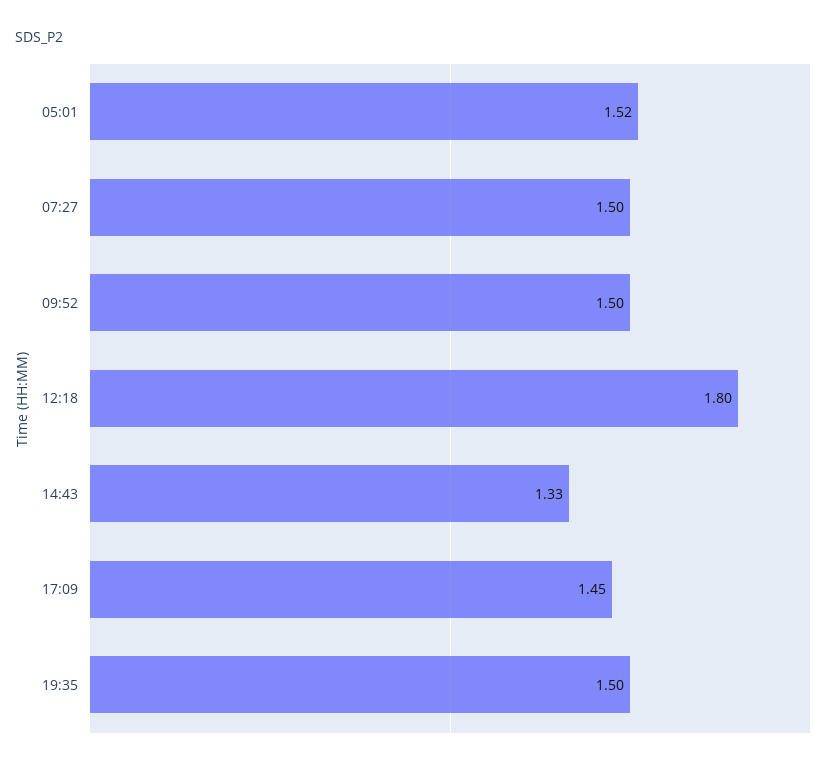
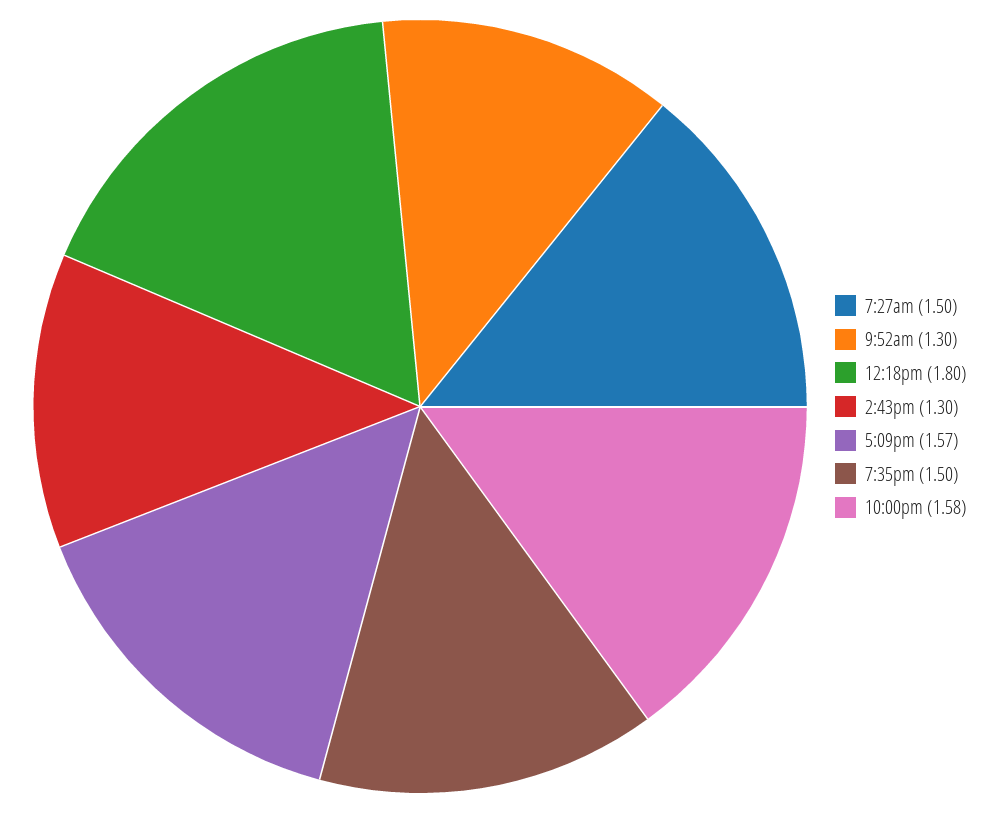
05:01: 1.52 -> none
09:52: 1.5 -> 1.3
14:43: 1.33 -> 1.3
17:09: 1.45 -> 1.57
10:00pm: none -> 1.58

